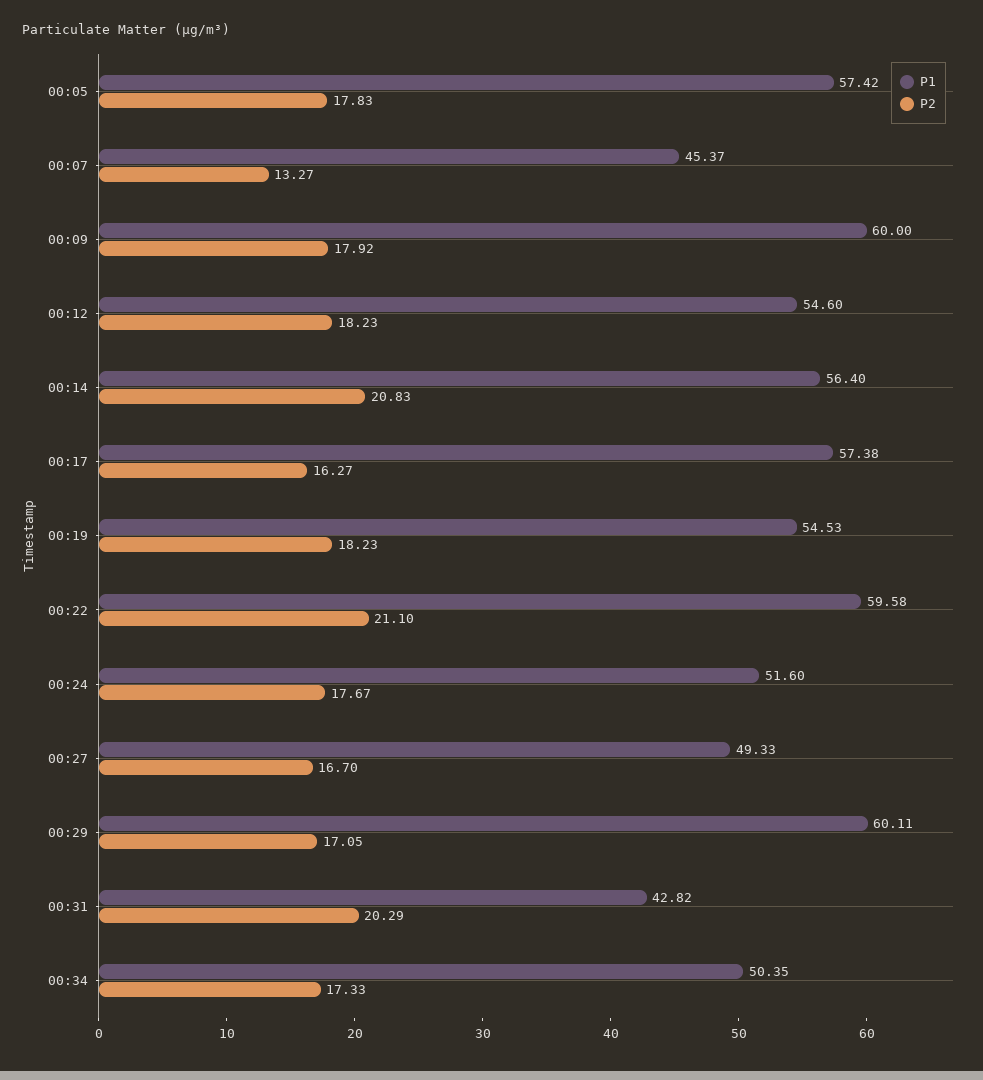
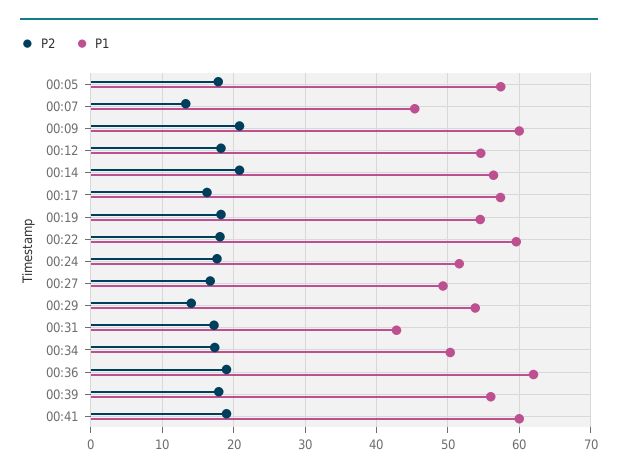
P2, 00:09: 17.92 -> 21
P2, 00:22: 21.1 -> 18
P1, 00:29: 60.11 -> 54
P2, 00:29: 17.05 -> 14
P2, 00:31: 20.29 -> 17
P2, 00:36: none -> 19
P1, 00:36: none -> 62
P2, 00:39: none -> 18
P1, 00:39: none -> 56
P2, 00:41: none -> 19
P1, 00:41: none -> 60

